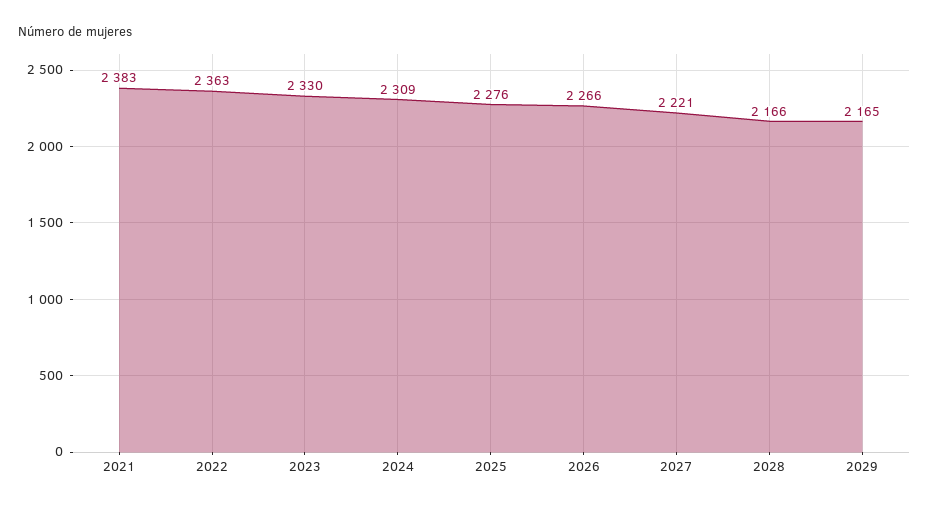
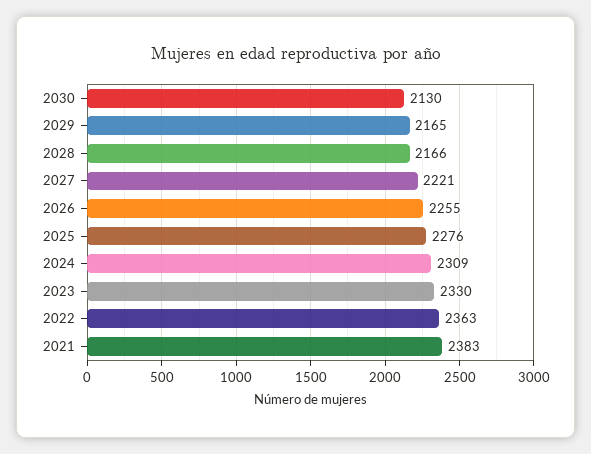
2026: 2266 -> 2255
2030: none -> 2130

